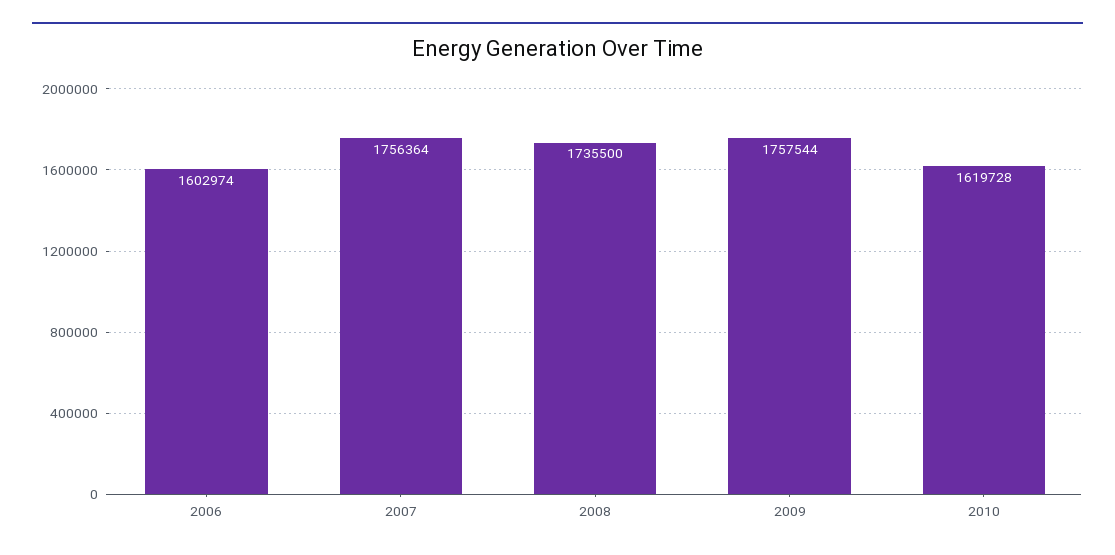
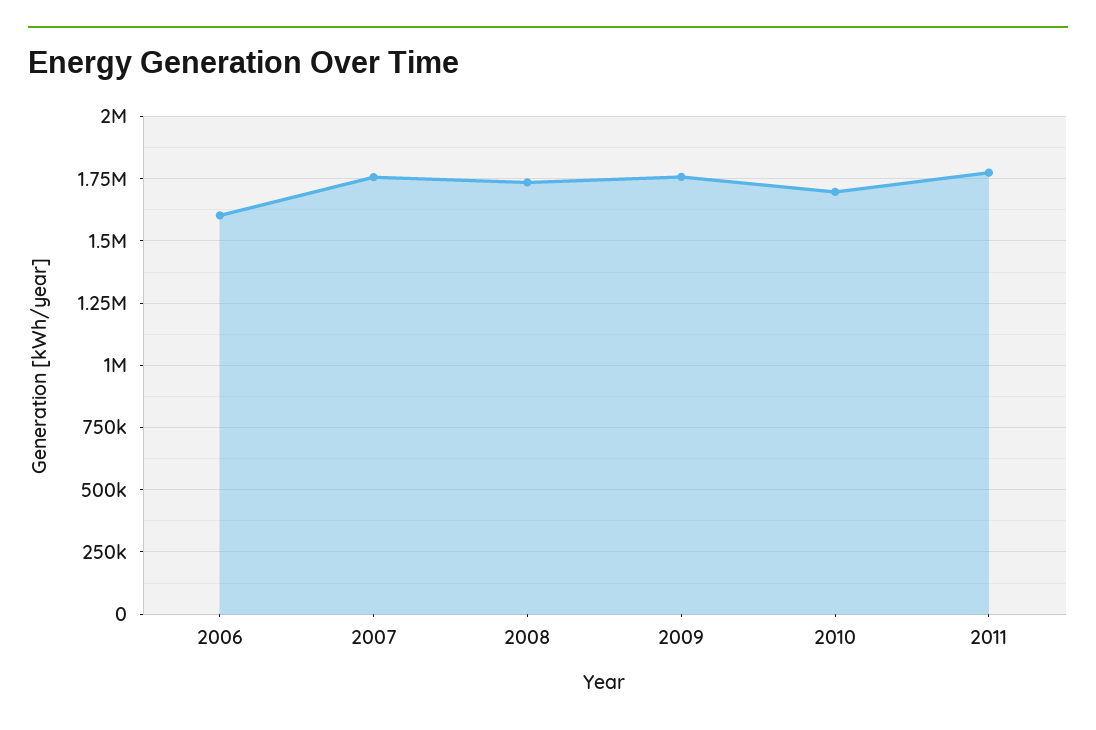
2010: 1619728 -> 1700000
2011: none -> 1775000

